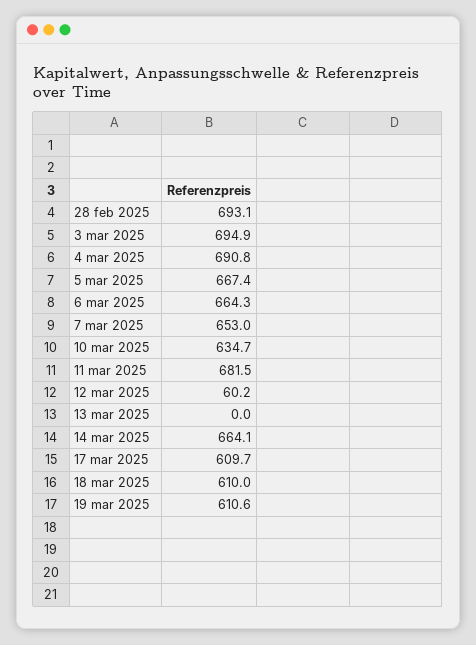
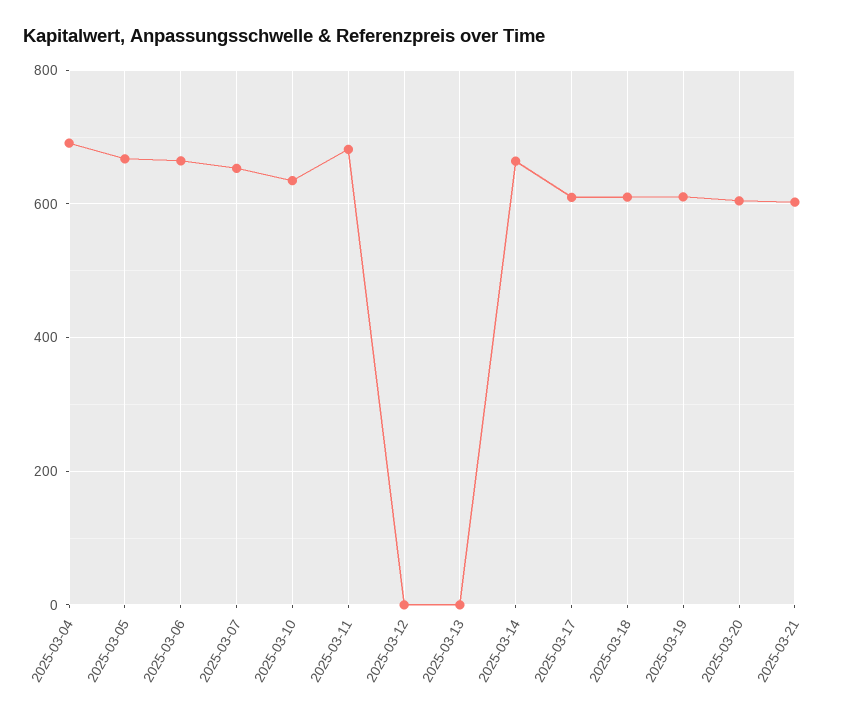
28 feb 2025: 693.1 -> none
3 mar 2025: 694.9 -> none
12 mar 2025: 60.2 -> 0
2025-03-20: none -> 600
2025-03-21: none -> 600

